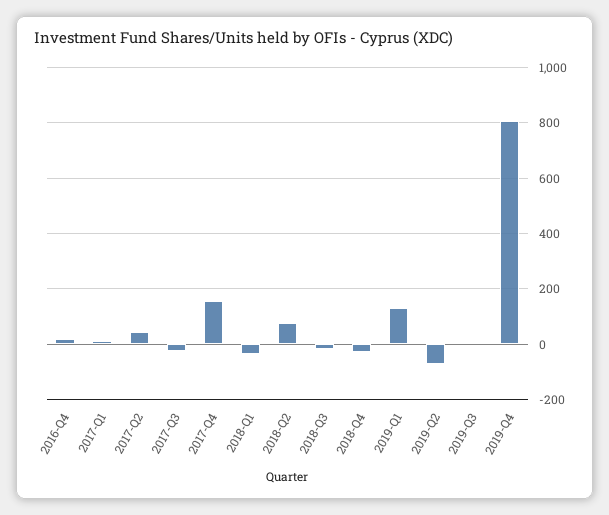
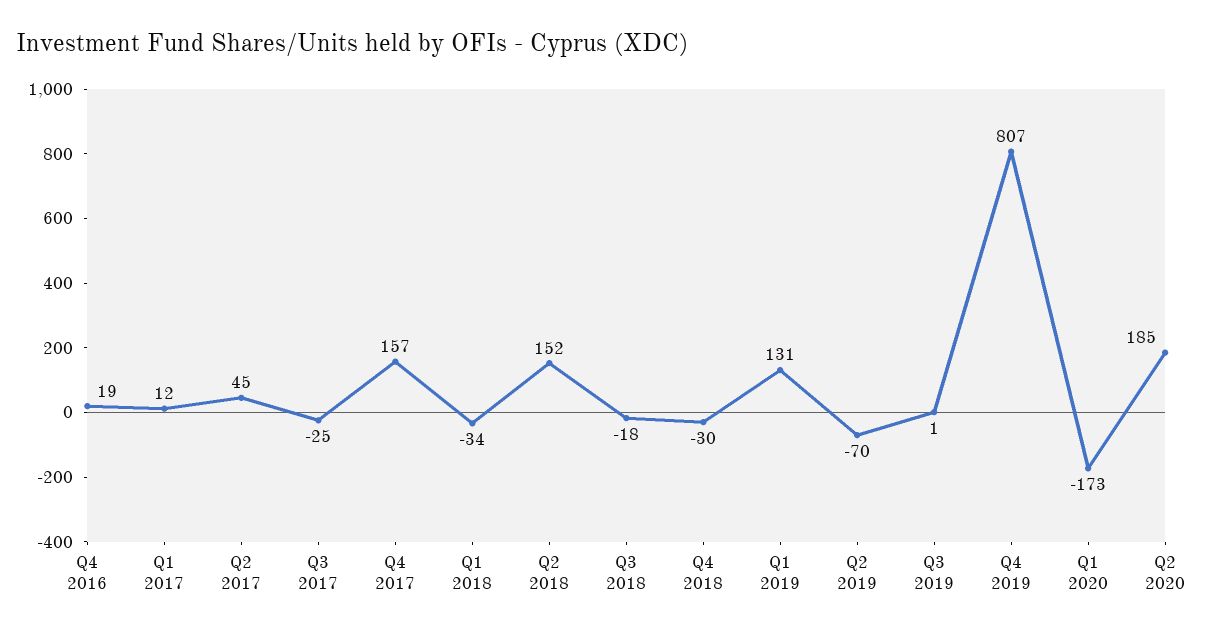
2018-Q2: 75 -> 152
Q1 2020: none -> -173
Q2 2020: none -> 185

